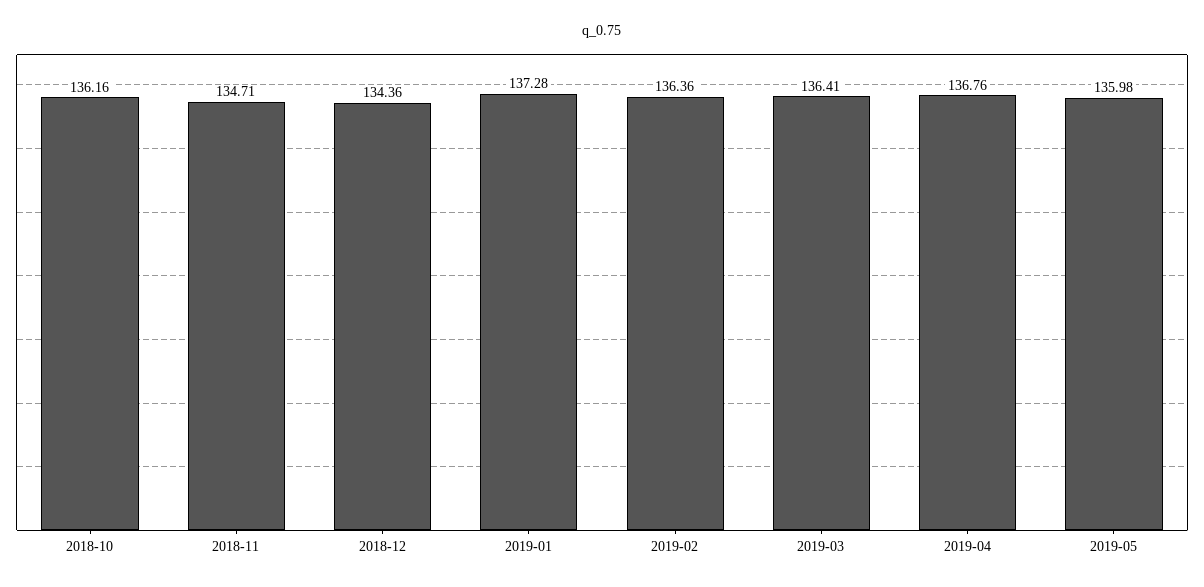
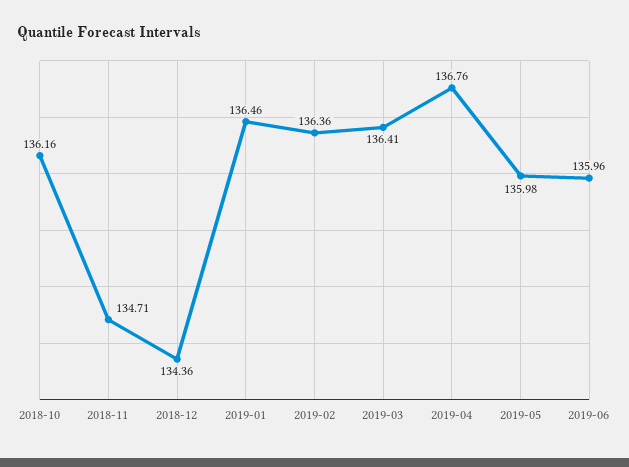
2019-01: 137.28 -> 136.46
2019-06: none -> 135.96

